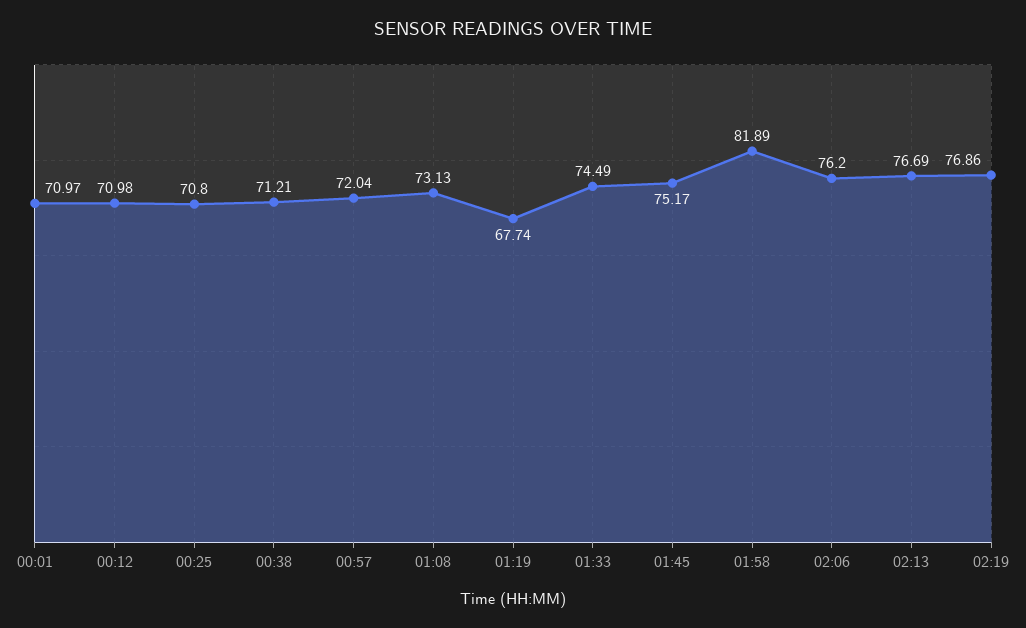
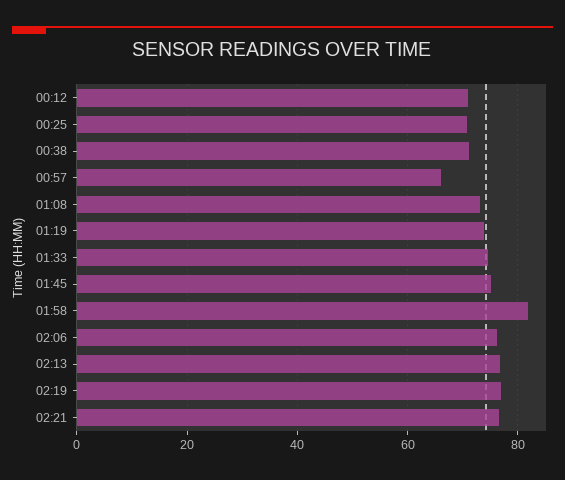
00:01: 70.97 -> none
00:57: 72.04 -> 66
01:19: 67.74 -> 74
02:21: none -> 76

